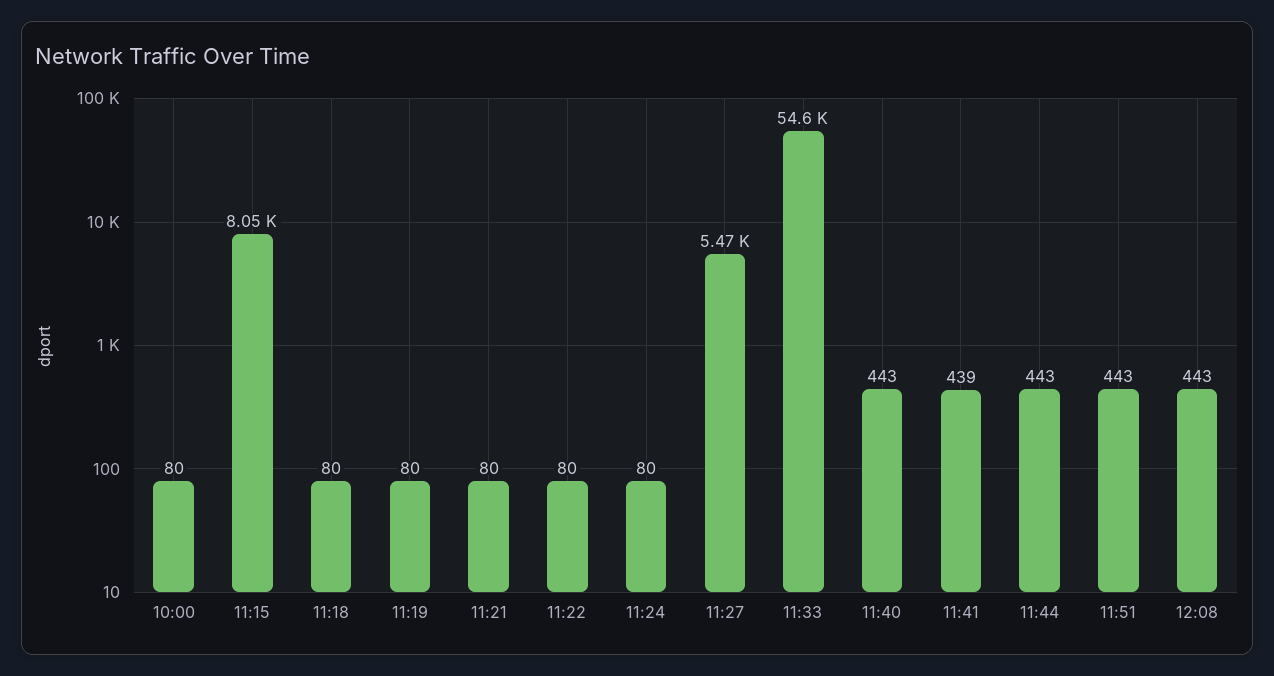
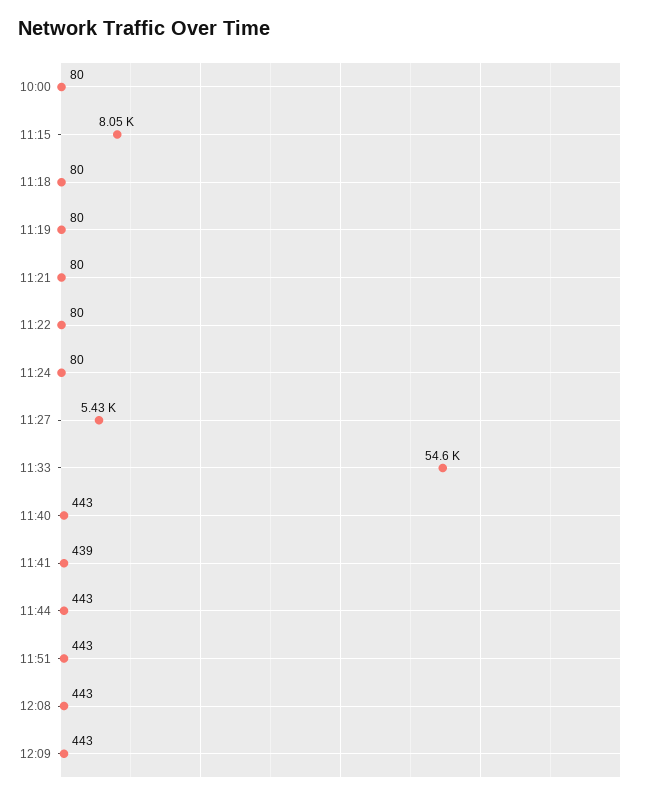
11:27: 5470 -> 5430
12:09: none -> 443

